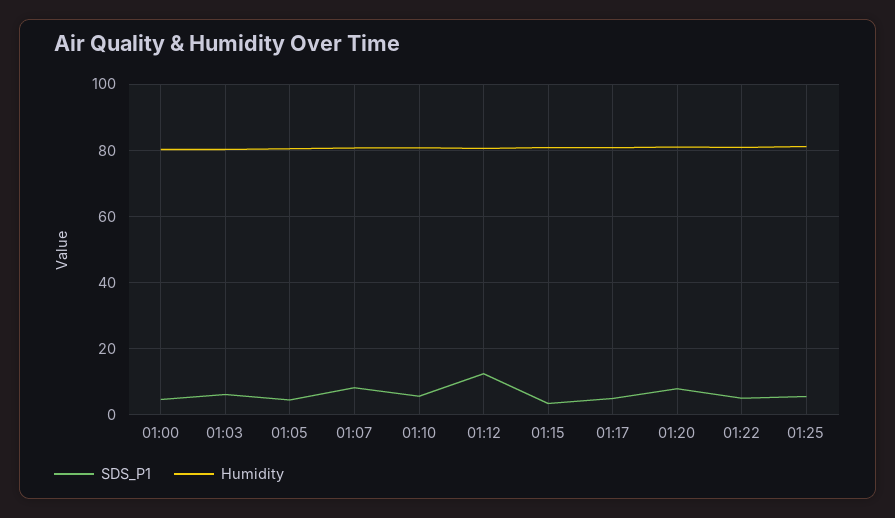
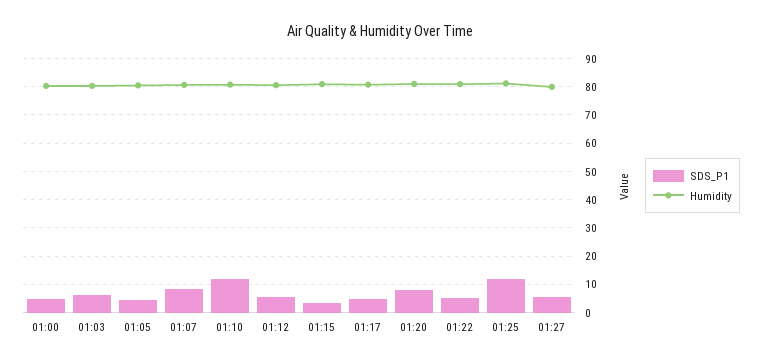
SDS_P1, 01:10: 6 -> 12.5
SDS_P1, 01:12: 12 -> 5
SDS_P1, 01:25: 6 -> 12.5
SDS_P1, 01:27: none -> 5
Humidity, 01:27: none -> 80

